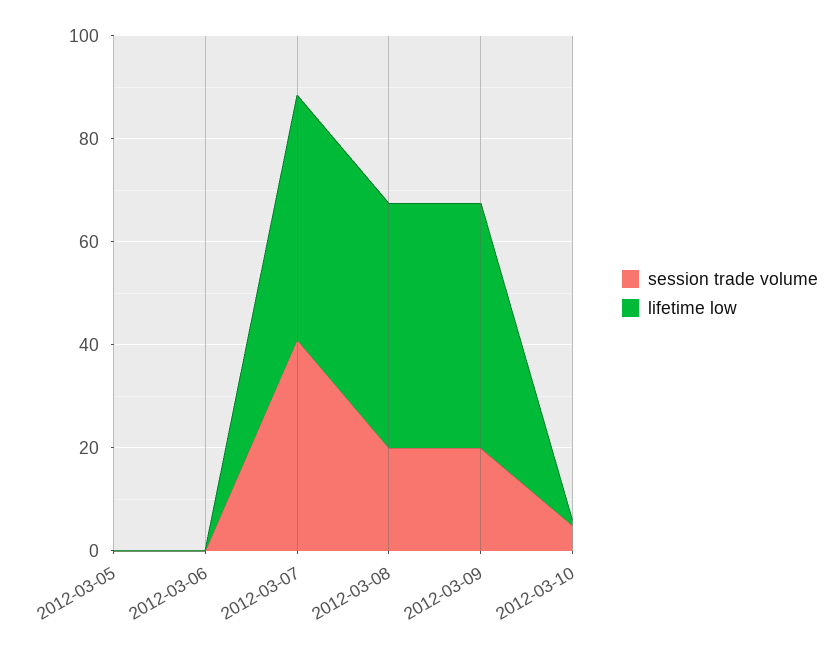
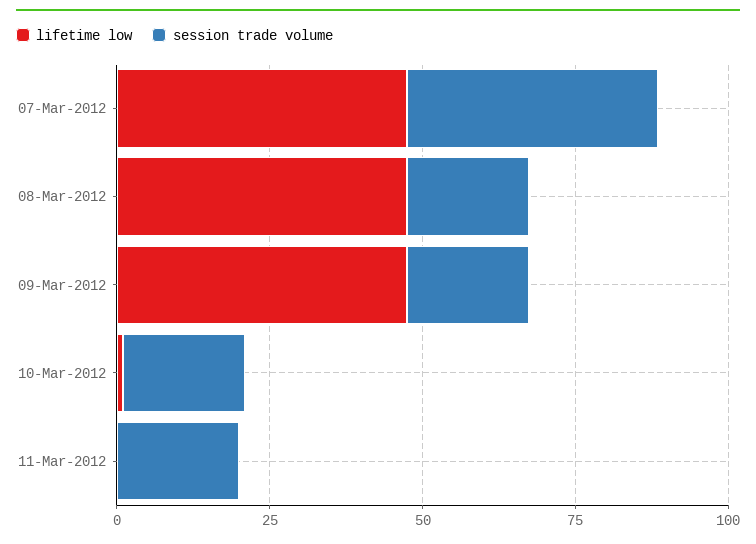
session trade volume, 2012-03-05: 0 -> none
lifetime low, 2012-03-05: 0 -> none
session trade volume, 2012-03-06: 0 -> none
lifetime low, 2012-03-06: 0 -> none
session trade volume, 2012-03-10: 5 -> 20
lifetime low, 11-Mar-2012: none -> 0
session trade volume, 11-Mar-2012: none -> 20

